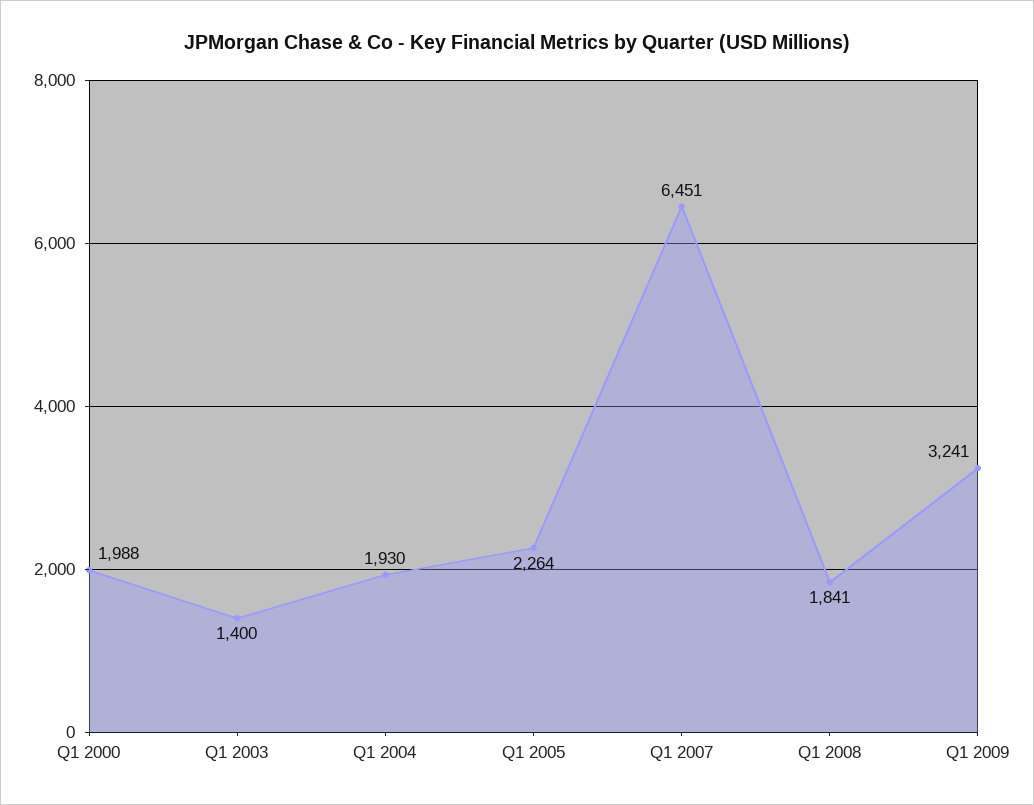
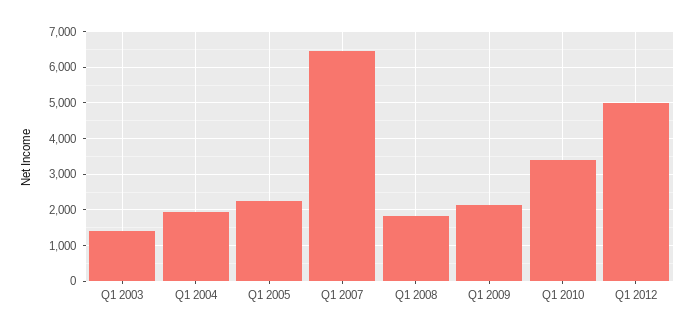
Q1 2000: 1988 -> none
Q1 2009: 3241 -> 2200
Q1 2010: none -> 3400
Q1 2012: none -> 5000

